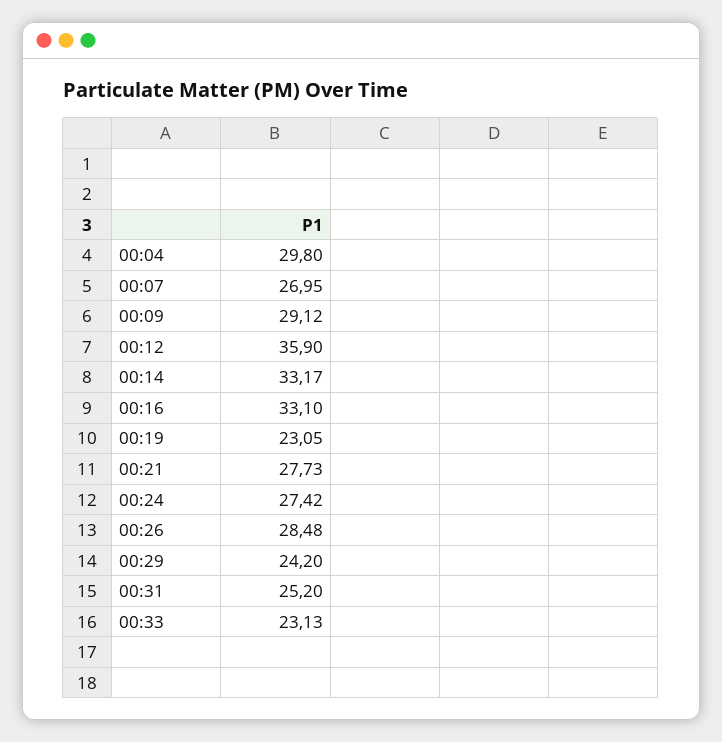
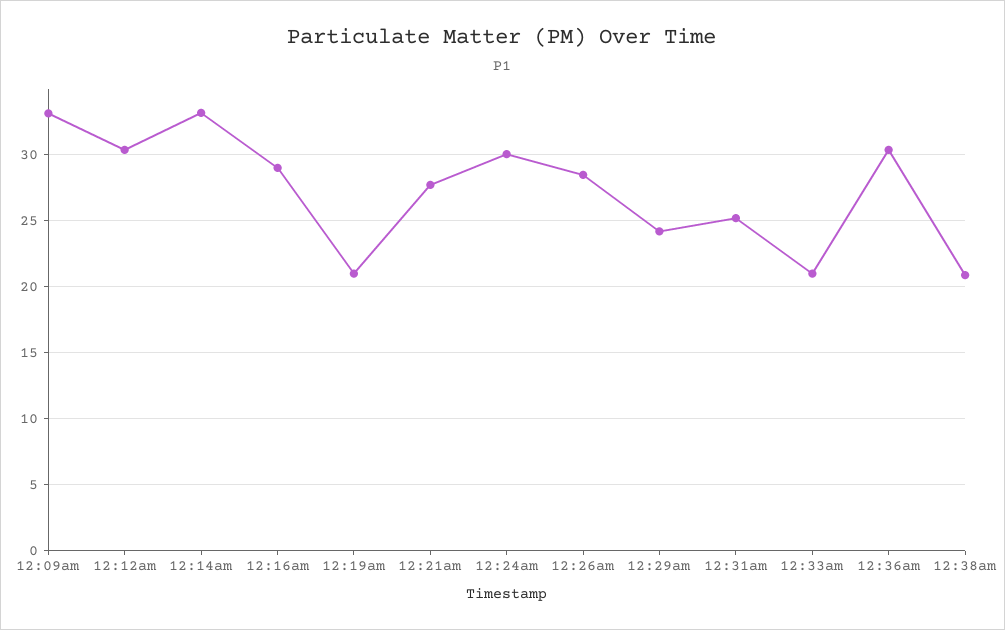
00:04: 29.8 -> none
00:07: 26.95 -> none
00:09: 29.12 -> 33
00:12: 35.9 -> 30.5
00:16: 33.1 -> 29
00:19: 23.05 -> 21
00:24: 27.42 -> 30
00:33: 23.13 -> 21
12:36am: none -> 30.5
12:38am: none -> 21

